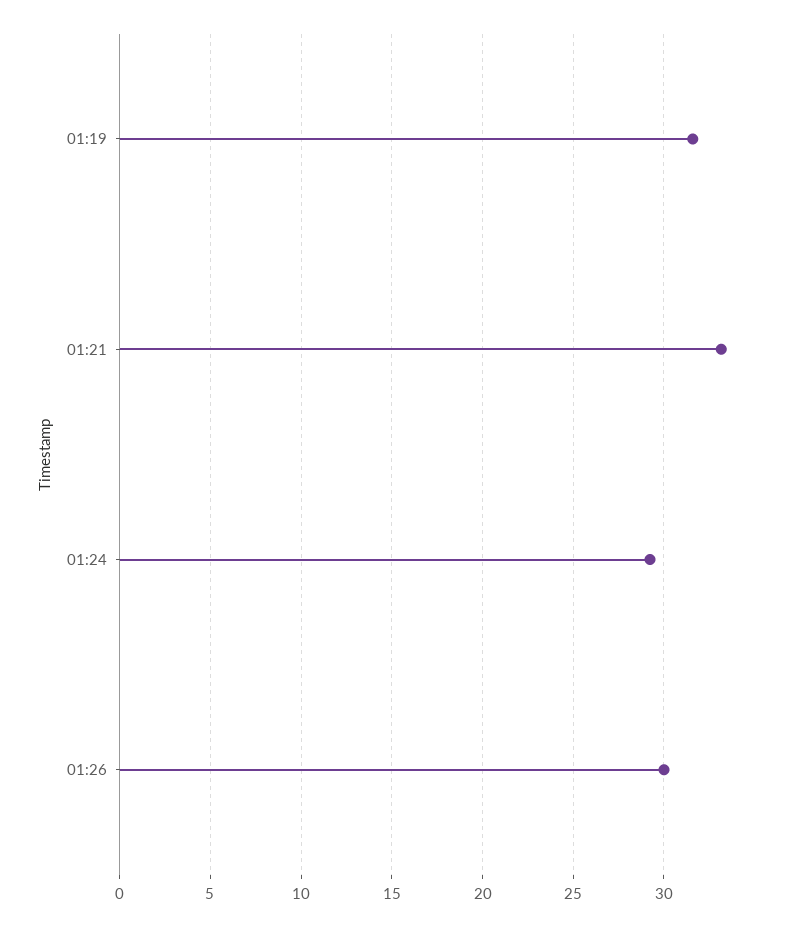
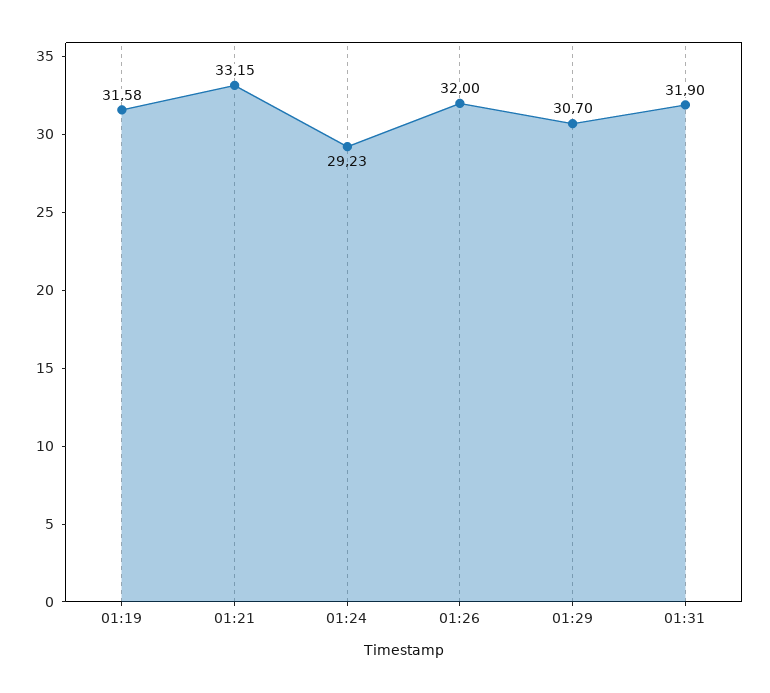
01:26: 30 -> 32
01:29: none -> 30.7
01:31: none -> 31.9

